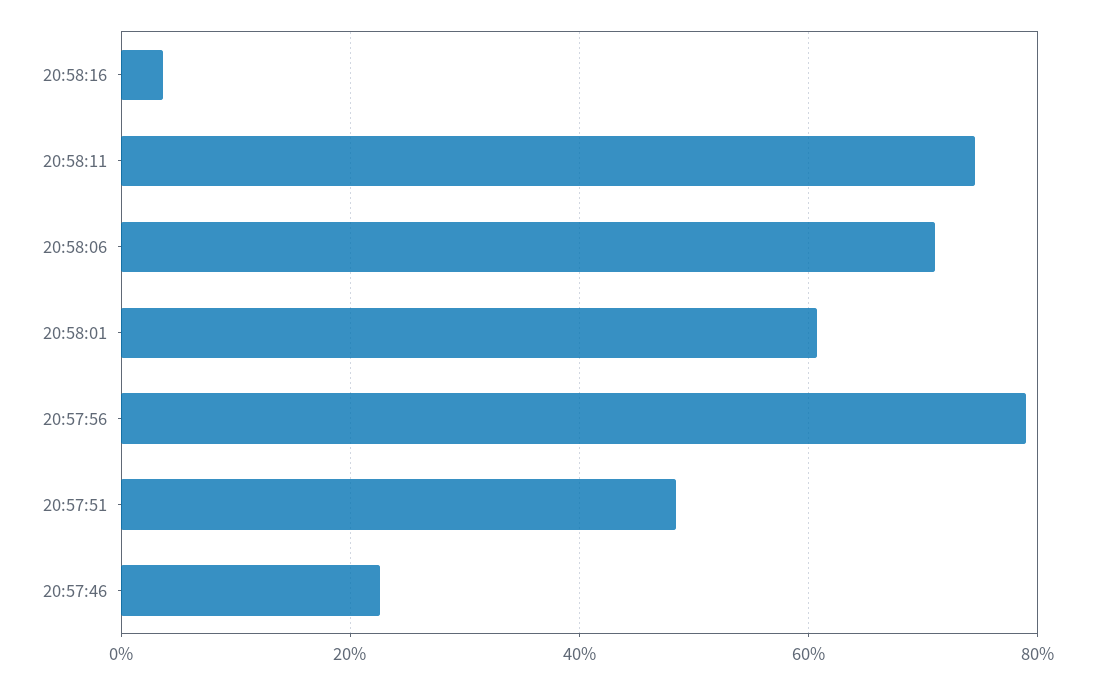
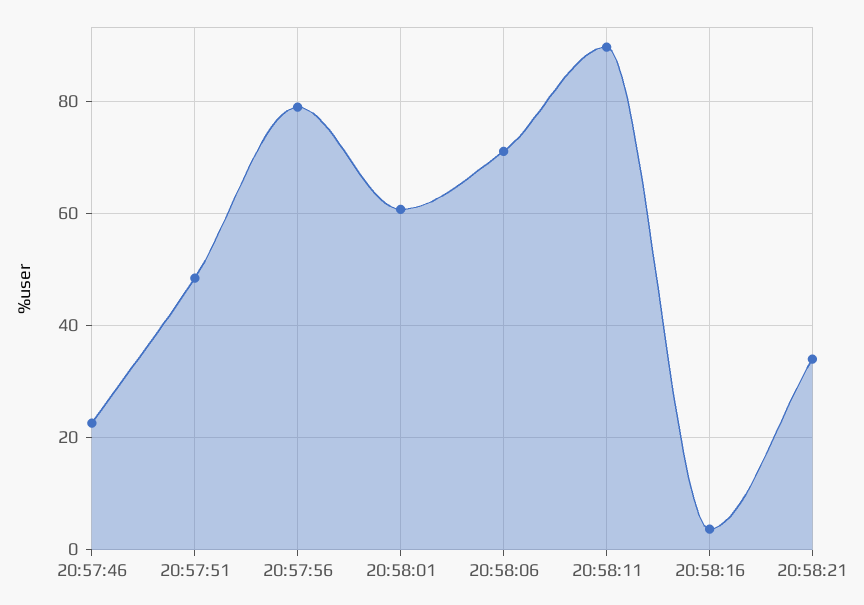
20:58:11: 74 -> 90
20:58:21: none -> 34

